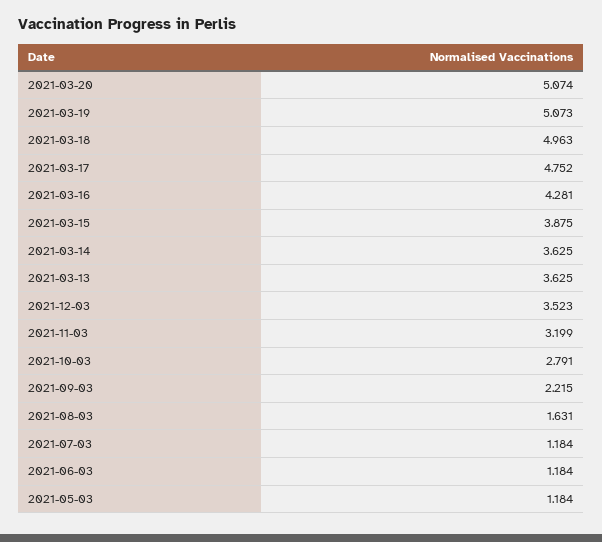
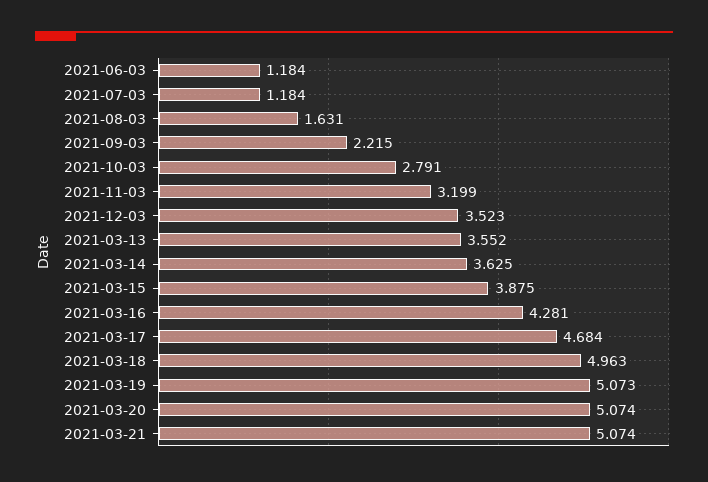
2021-03-17: 4.752 -> 4.684
2021-03-13: 3.625 -> 3.552
2021-05-03: 1.184 -> none
2021-03-21: none -> 5.074

